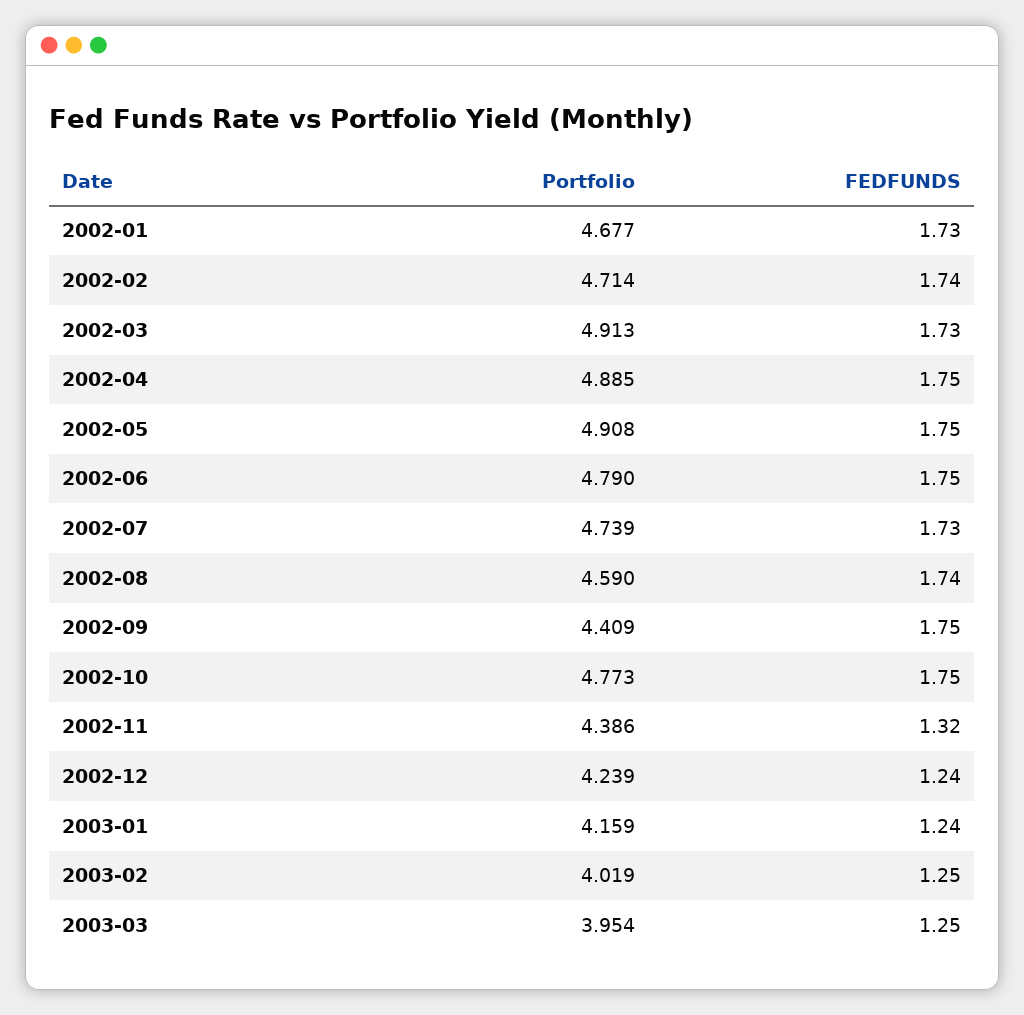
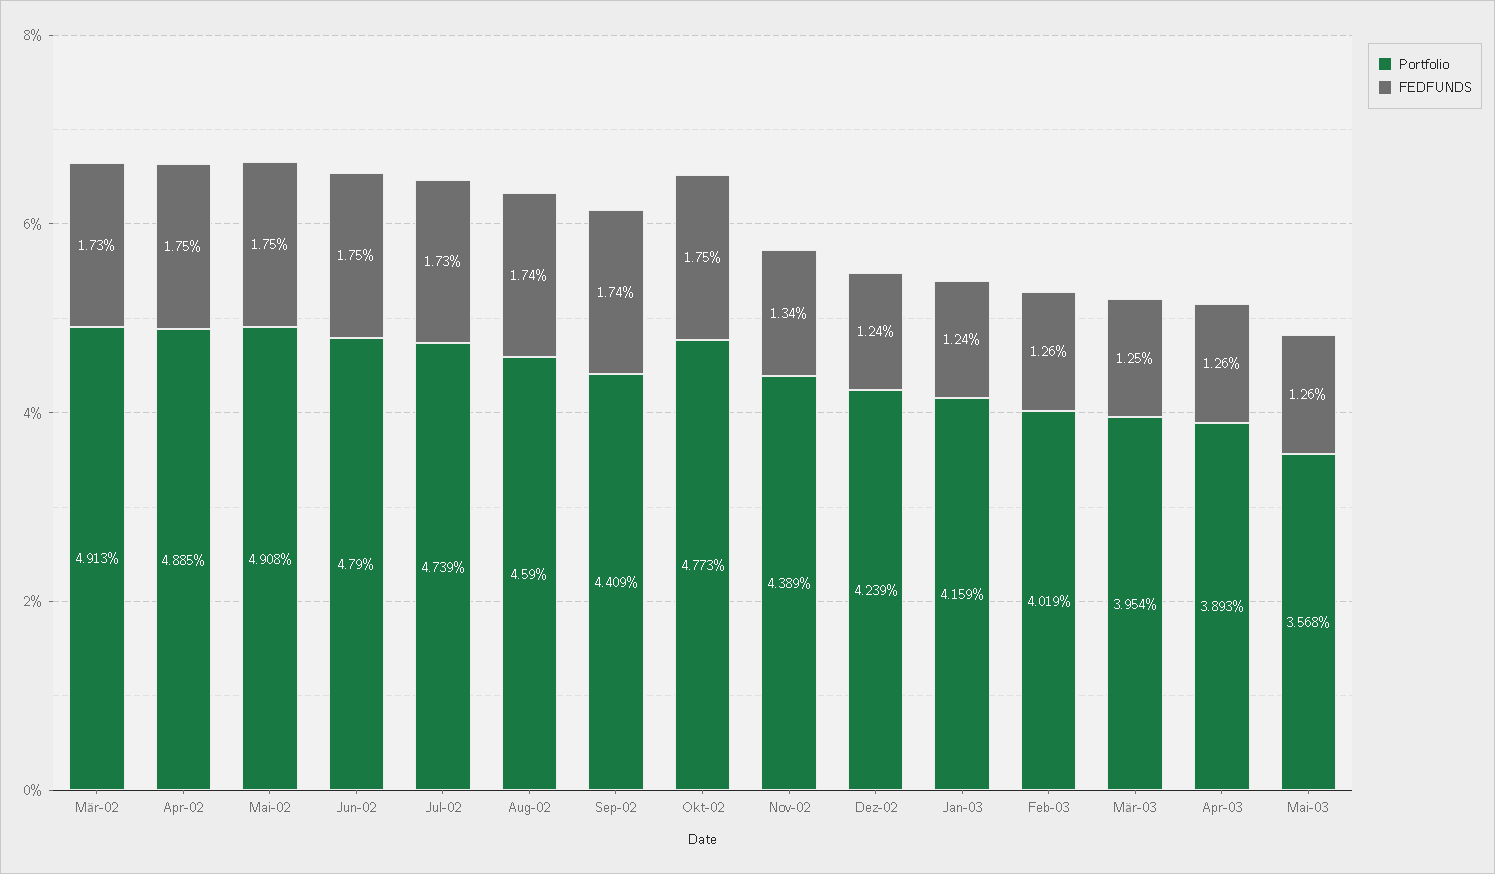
Portfolio, 2002-01: 4.677 -> none
FEDFUNDS, 2002-01: 1.73 -> none
Portfolio, 2002-02: 4.714 -> none
FEDFUNDS, 2002-02: 1.74 -> none
FEDFUNDS, 2002-09: 1.75 -> 1.74
Portfolio, 2002-11: 4.386 -> 4.389
FEDFUNDS, 2002-11: 1.32 -> 1.34
FEDFUNDS, 2003-02: 1.25 -> 1.26
Portfolio, Apr-03: none -> 3.893
FEDFUNDS, Apr-03: none -> 1.26
Portfolio, Mai-03: none -> 3.568
FEDFUNDS, Mai-03: none -> 1.26

